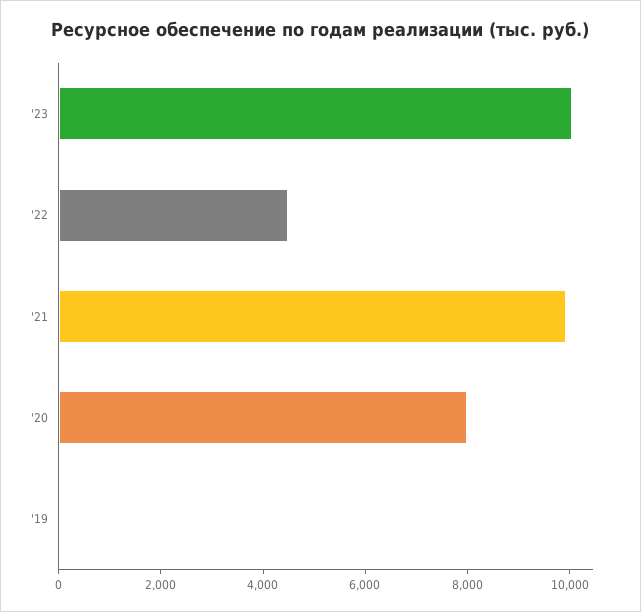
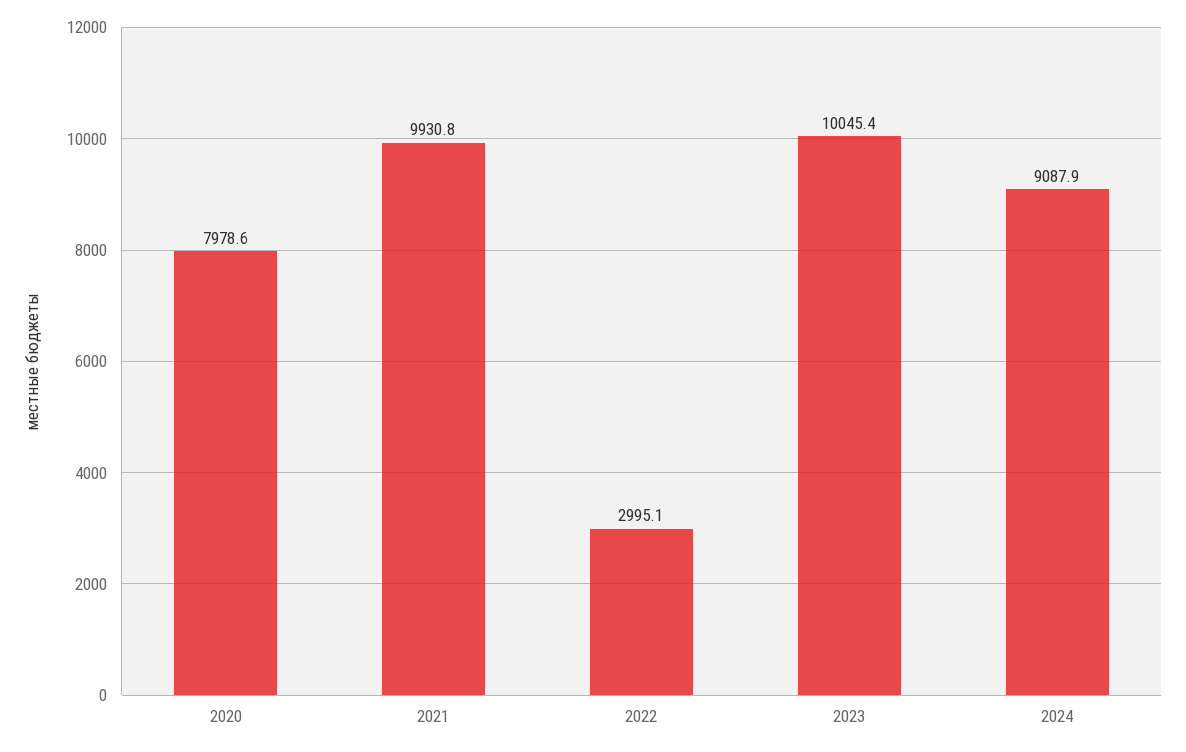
'22: 4500 -> 2995.1
'19: 0 -> none
2024: none -> 9087.9

